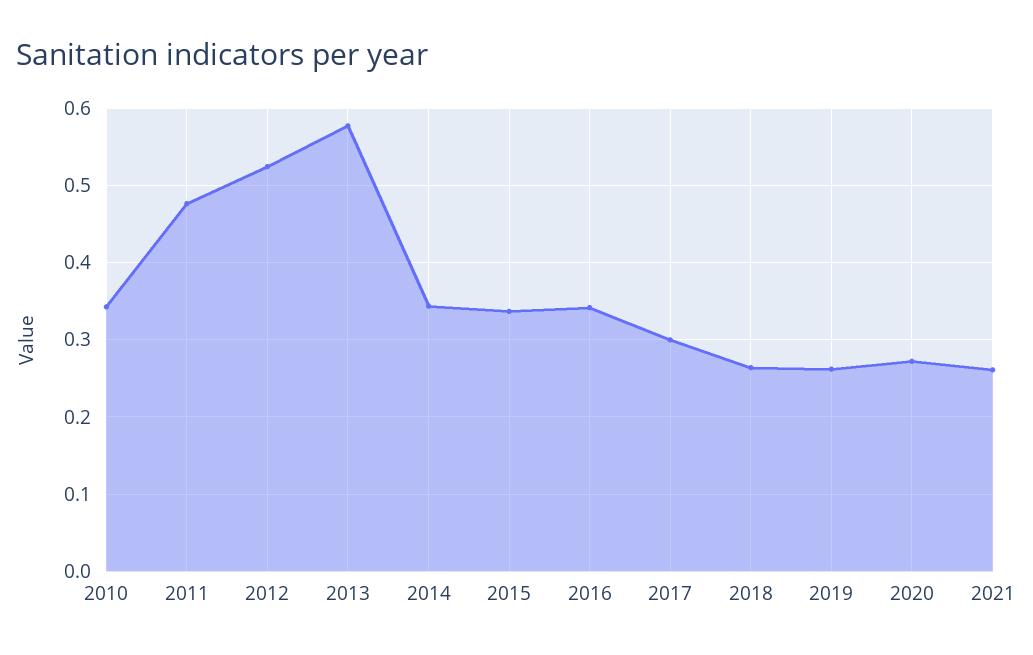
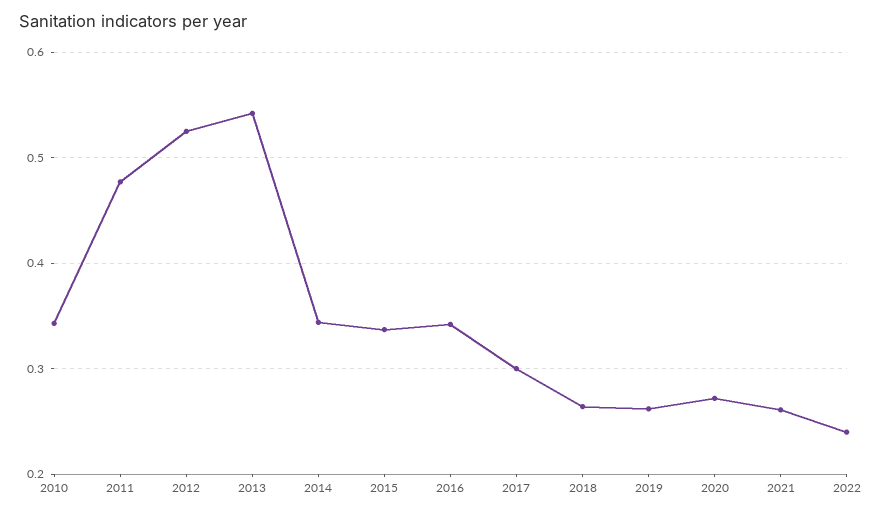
2013: 0.58 -> 0.54
2022: none -> 0.24

